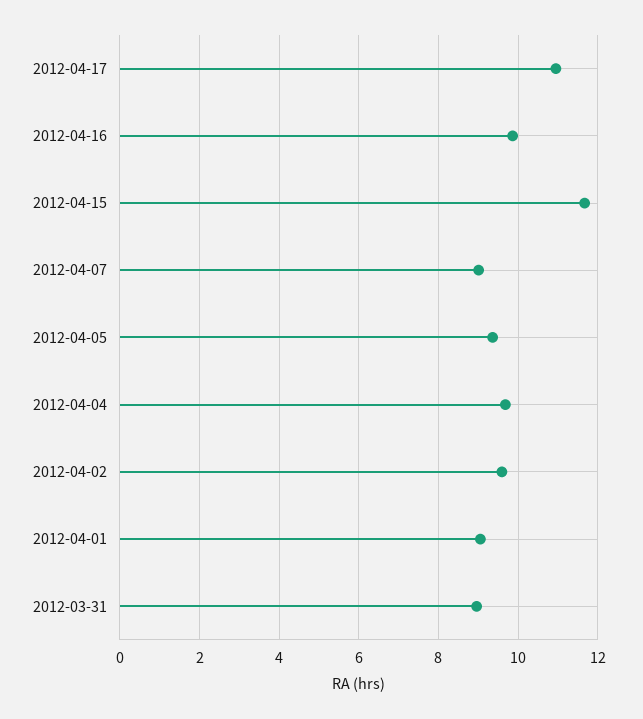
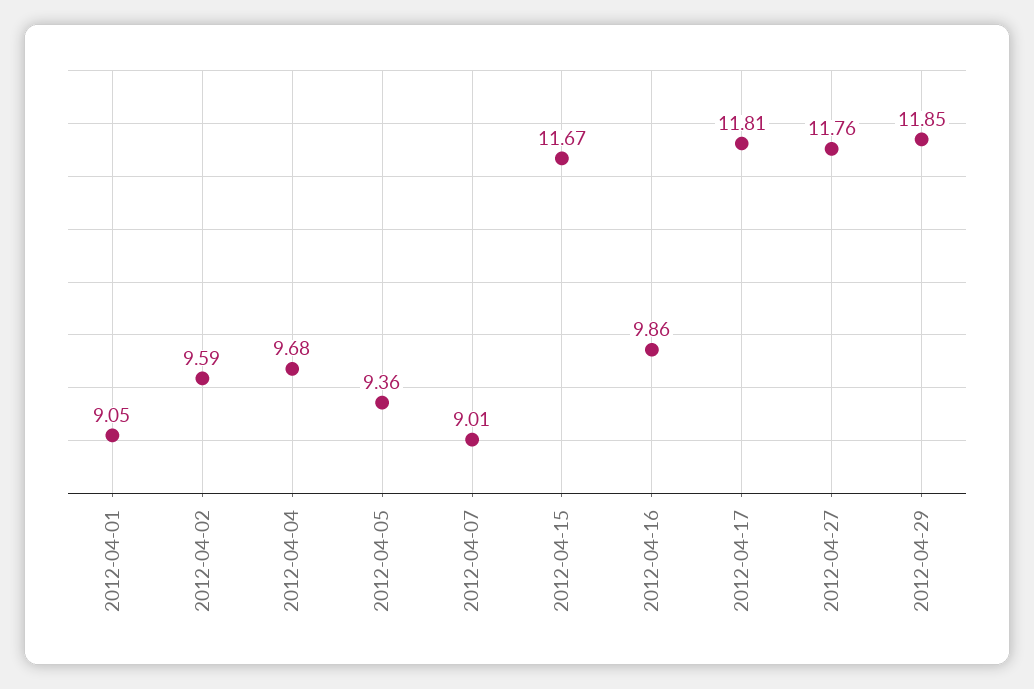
2012-04-17: 11 -> 11.81
2012-03-31: 9 -> none
2012-04-27: none -> 11.76
2012-04-29: none -> 11.85

